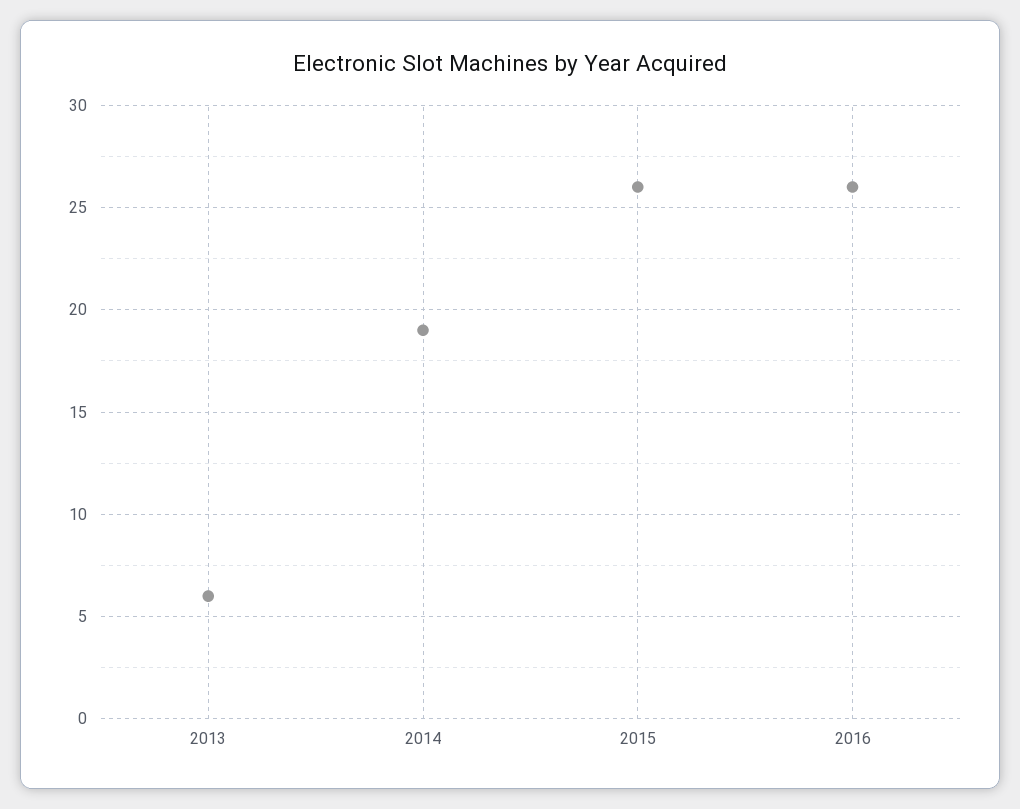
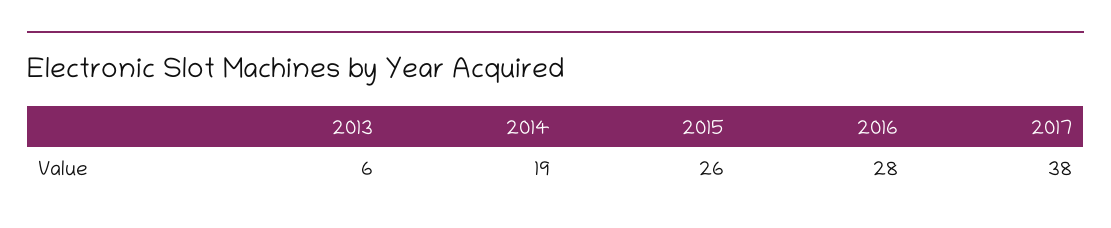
2016: 26 -> 28
2017: none -> 38

